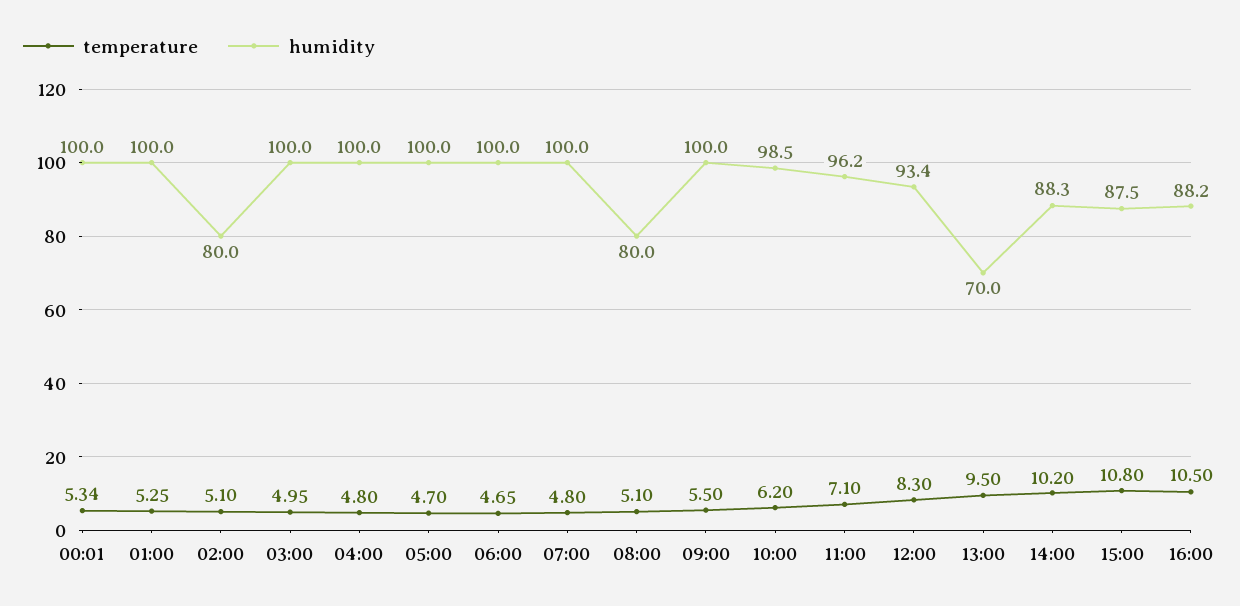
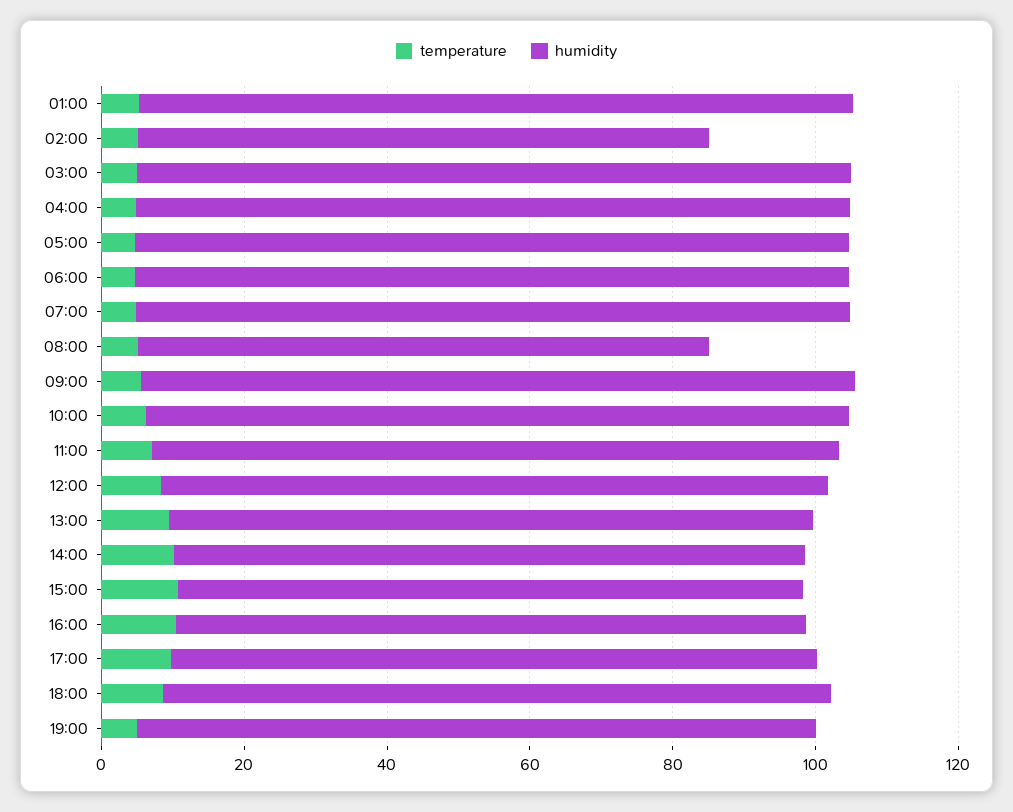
temperature, 00:01: 5.34 -> none
humidity, 00:01: 100 -> none
humidity, 13:00: 70 -> 90
temperature, 17:00: none -> 10
humidity, 17:00: none -> 90
temperature, 18:00: none -> 10
humidity, 18:00: none -> 95
temperature, 19:00: none -> 5
humidity, 19:00: none -> 95

